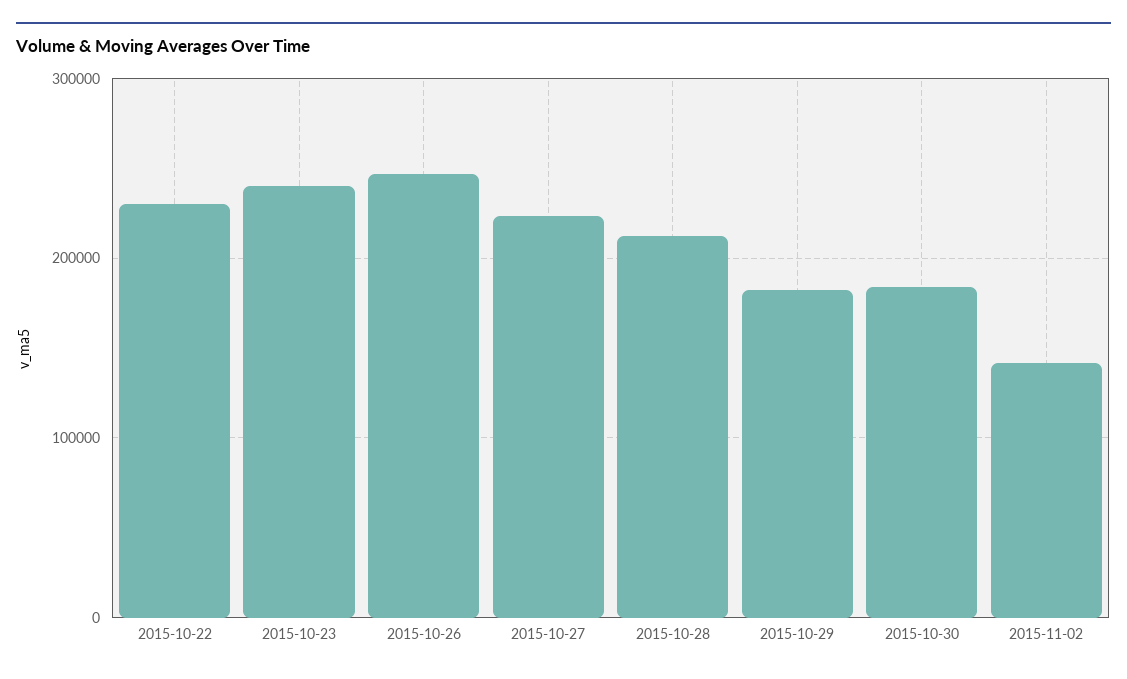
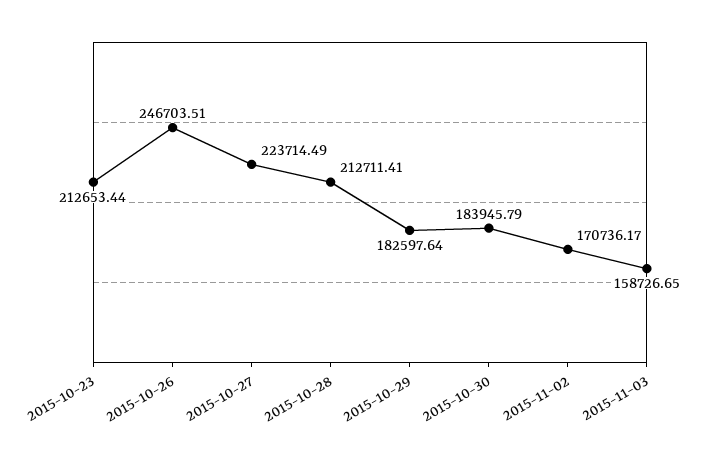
2015-10-22: 230000 -> none
2015-10-23: 240000 -> 212653.44
2015-11-02: 140000 -> 170736.17
2015-11-03: none -> 158726.65

